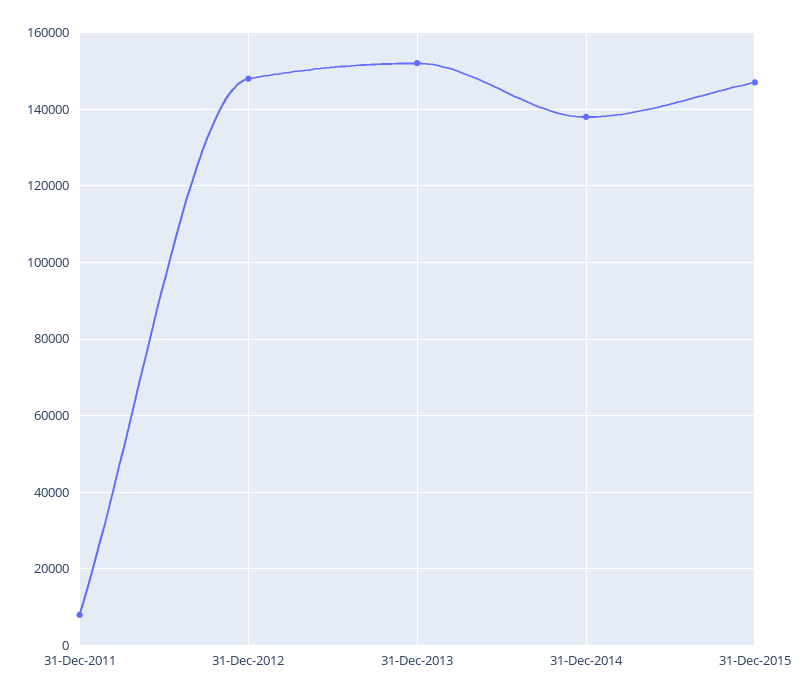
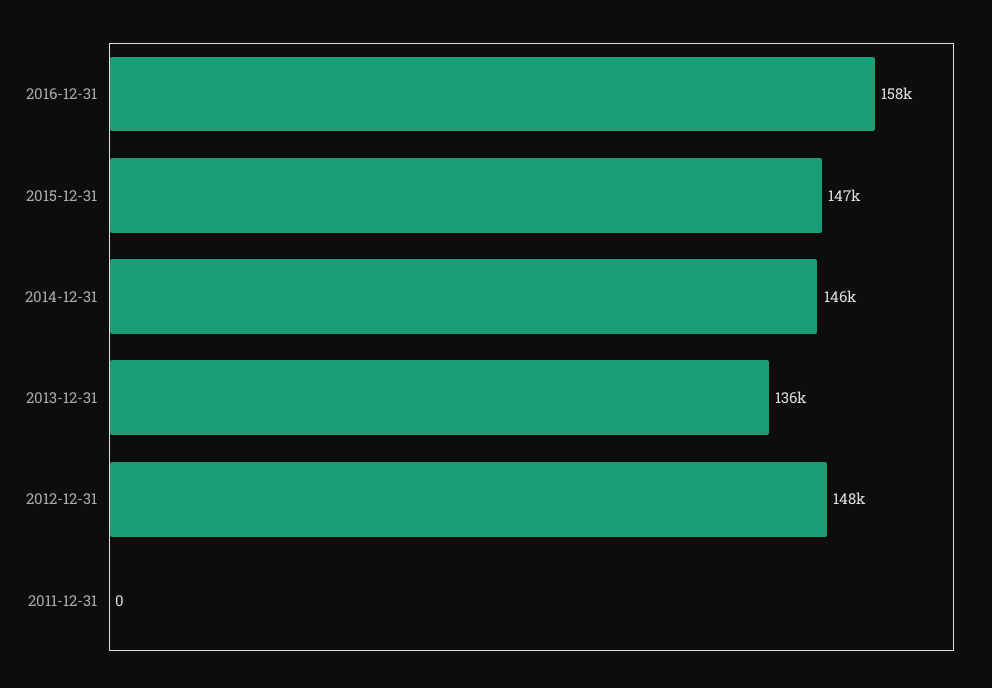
31-Dec-2011: 8000 -> 0
31-Dec-2013: 152000 -> 136000
31-Dec-2014: 138000 -> 146000
2016-12-31: none -> 158000

